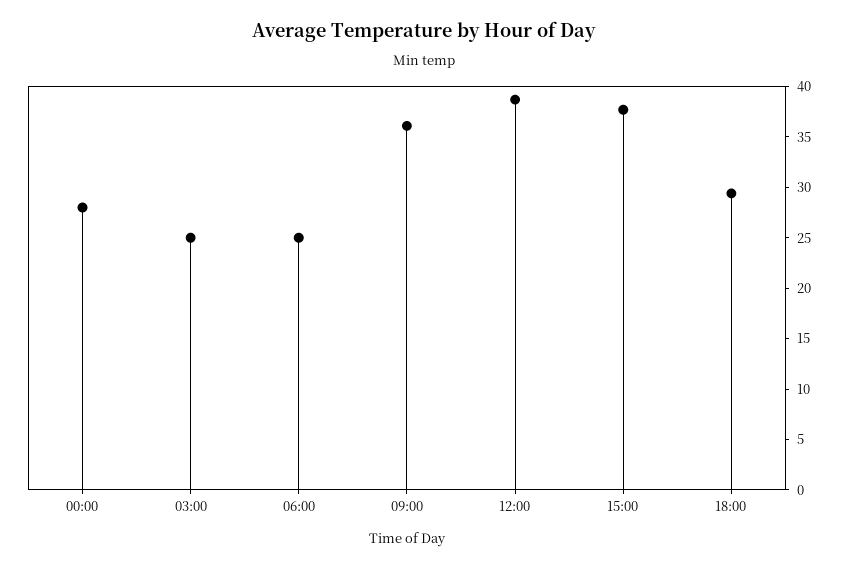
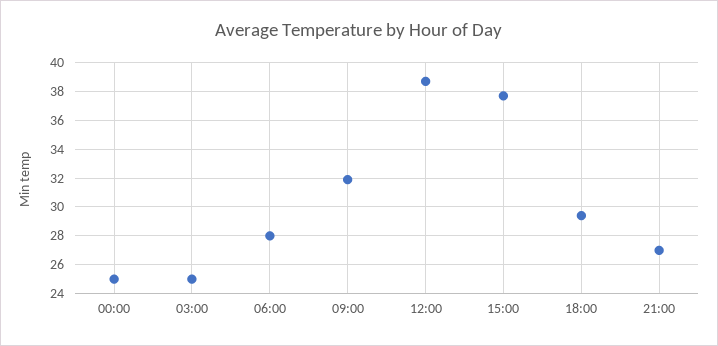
00:00: 28 -> 25
06:00: 25 -> 28
09:00: 36 -> 32
21:00: none -> 27

